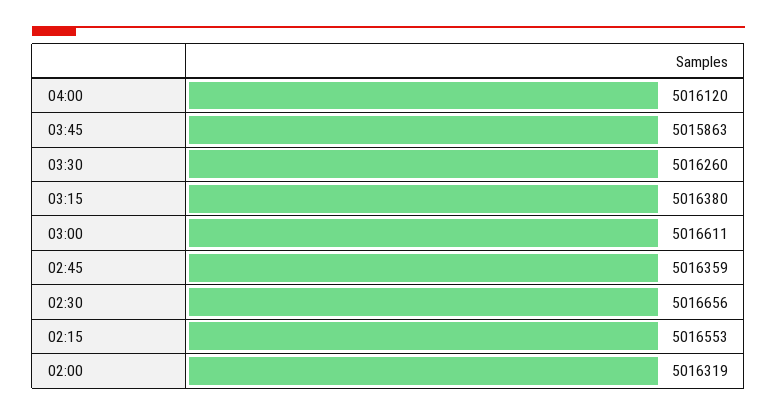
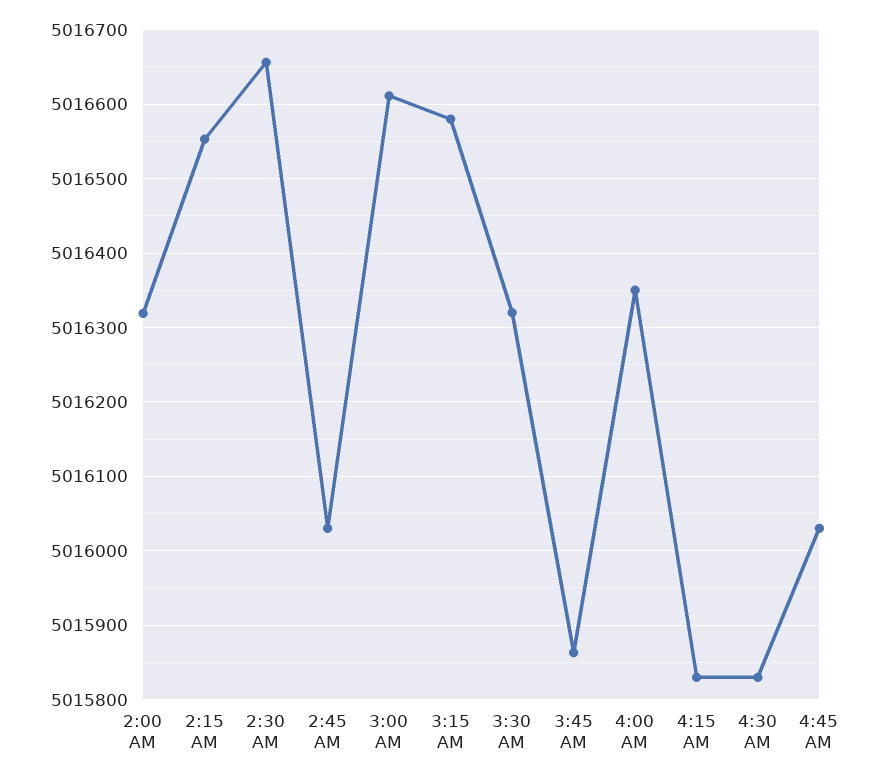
04:00: 5016120 -> 5016350
03:30: 5016260 -> 5016320
03:15: 5016380 -> 5016580
02:45: 5016359 -> 5016030
4:15 AM: none -> 5015830
4:30 AM: none -> 5015830
4:45 AM: none -> 5016030

